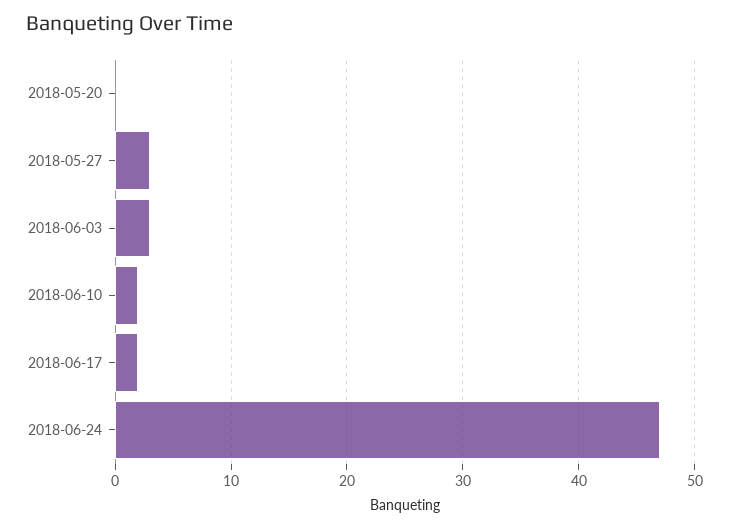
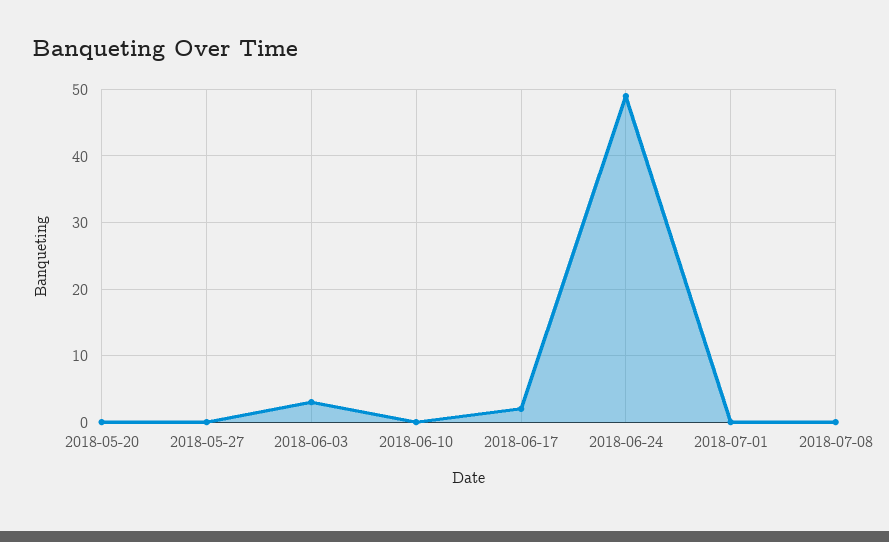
2018-05-27: 3 -> 0
2018-06-10: 2 -> 0
2018-06-24: 47 -> 49
2018-07-01: none -> 0
2018-07-08: none -> 0

